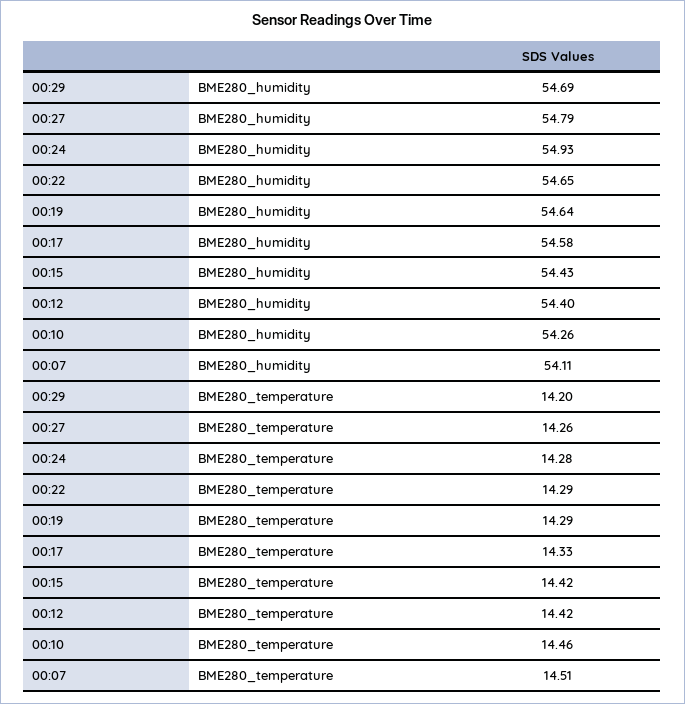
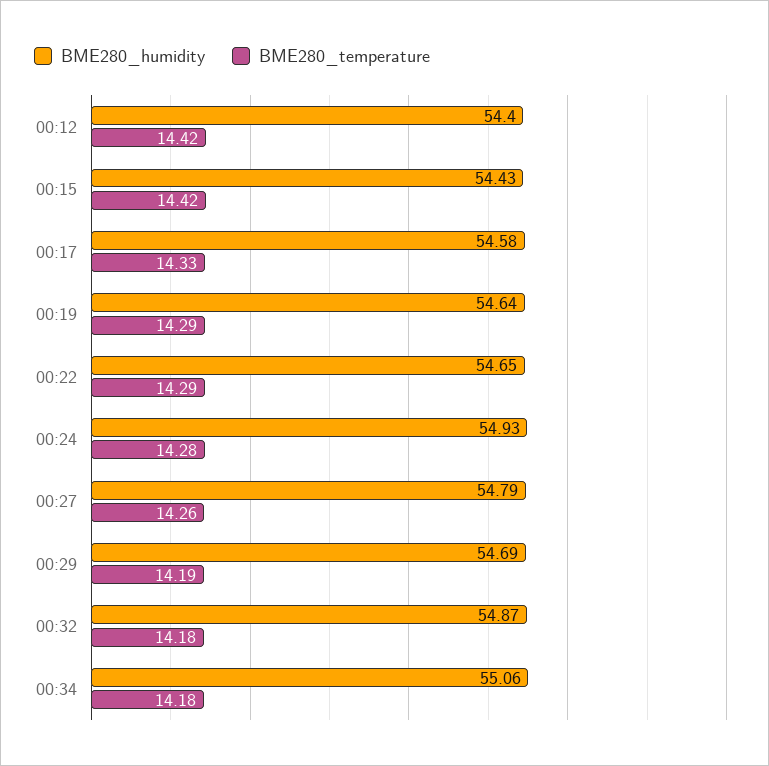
BME280_humidity, 00:10: 54.26 -> none
BME280_humidity, 00:07: 54.11 -> none
BME280_temperature, 00:29: 14.2 -> 14.19
BME280_temperature, 00:10: 14.46 -> none
BME280_temperature, 00:07: 14.51 -> none
BME280_humidity, 00:32: none -> 54.87
BME280_temperature, 00:32: none -> 14.18
BME280_humidity, 00:34: none -> 55.06
BME280_temperature, 00:34: none -> 14.18

